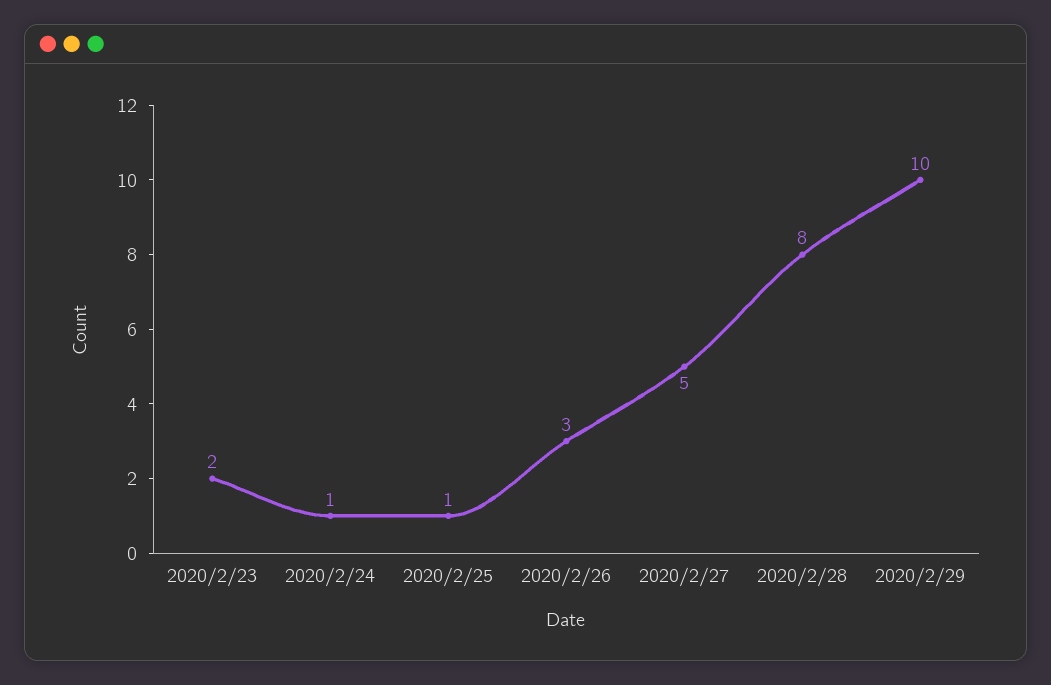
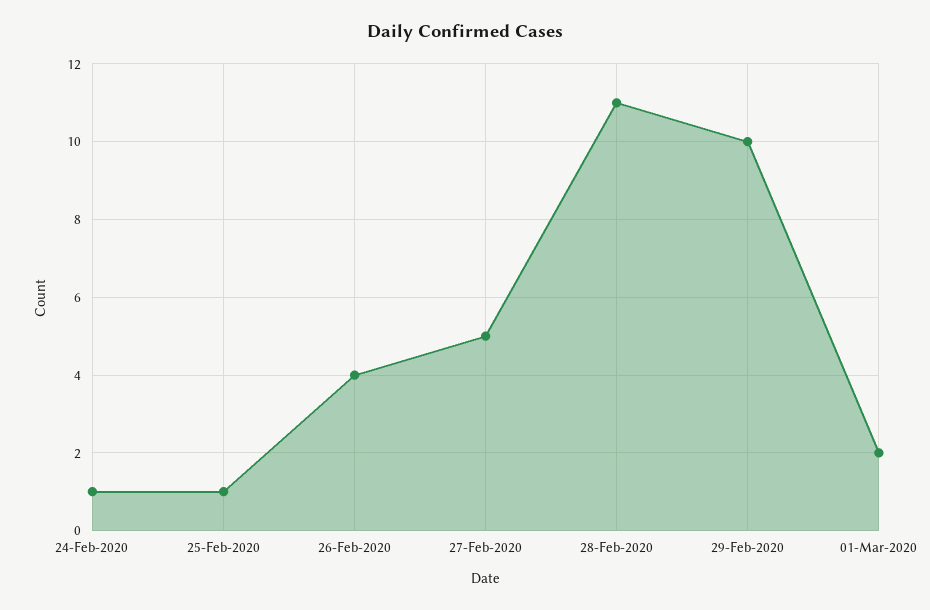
2020/2/23: 2 -> none
2020/2/26: 3 -> 4
2020/2/28: 8 -> 11
01-Mar-2020: none -> 2

